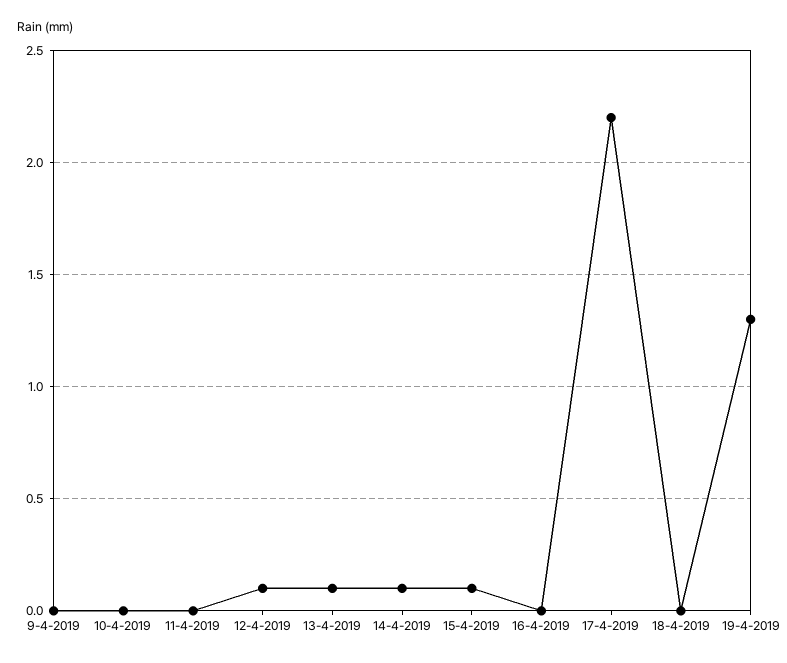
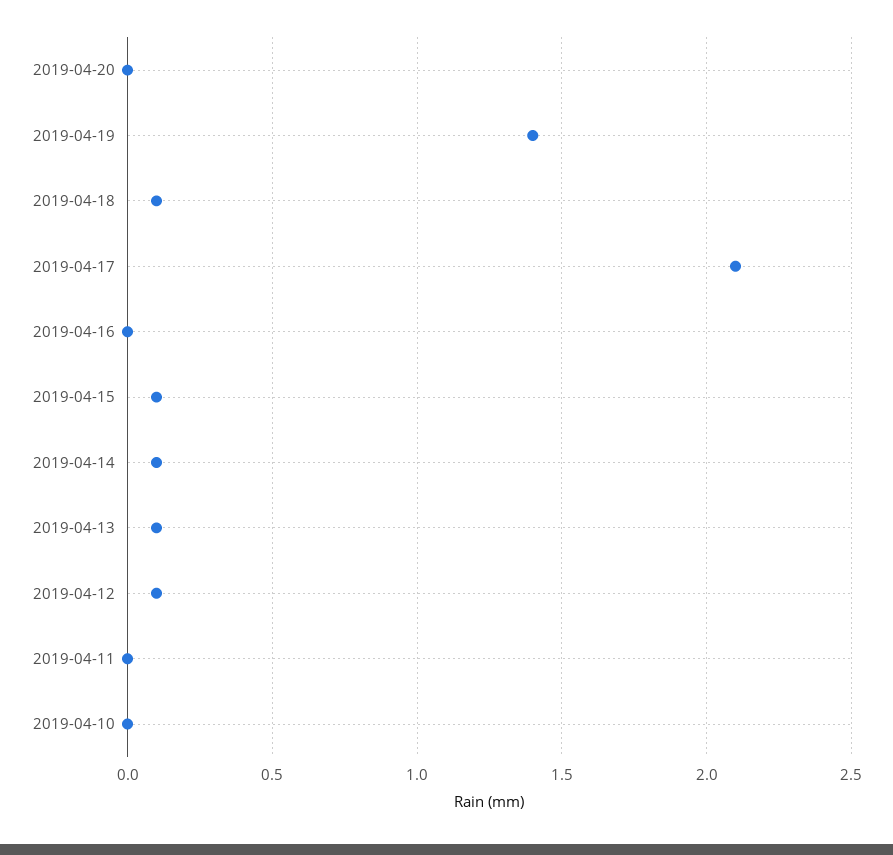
9-4-2019: 0 -> none
17-4-2019: 2.2 -> 2.1
18-4-2019: 0 -> 0.1
19-4-2019: 1.3 -> 1.4
2019-04-20: none -> 0

